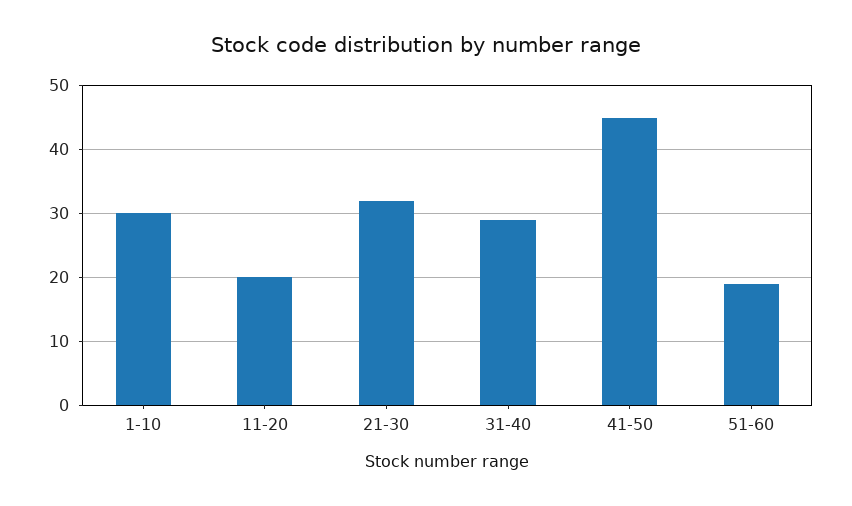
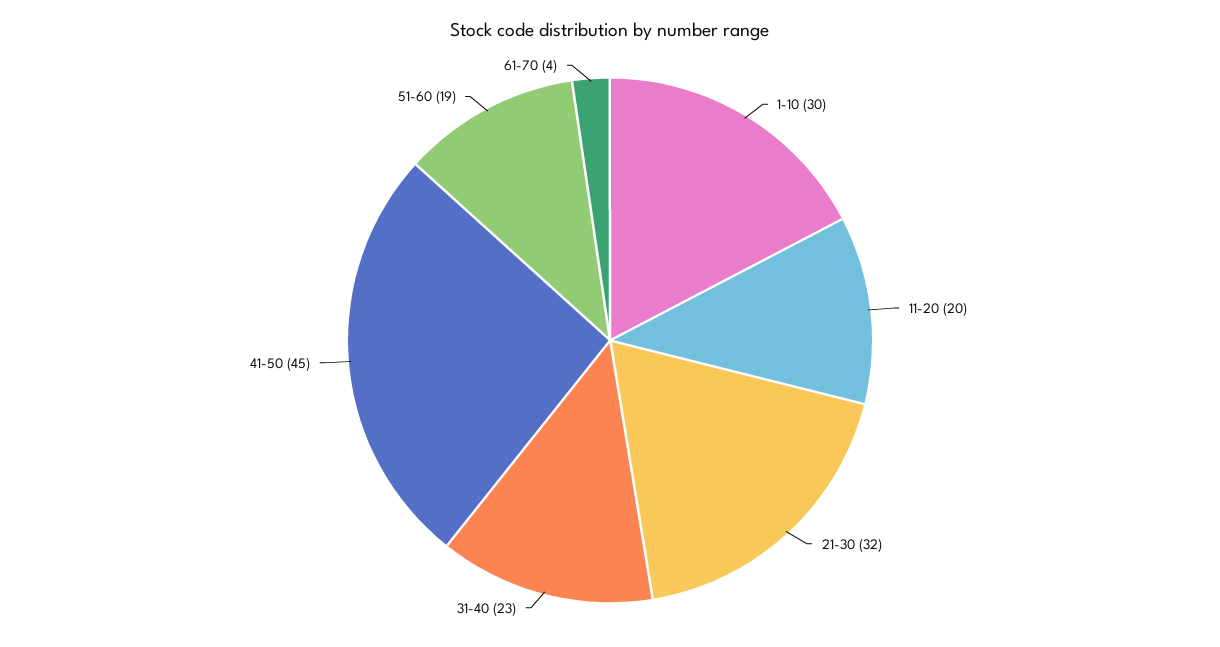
31-40: 29 -> 23
61-70: none -> 4

